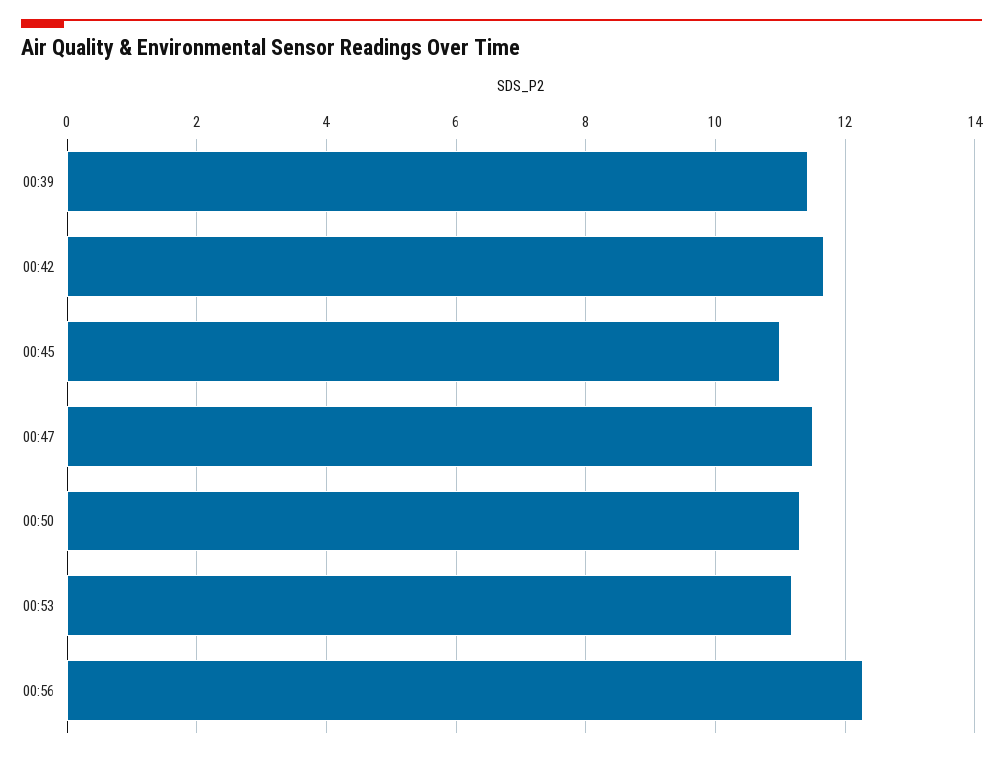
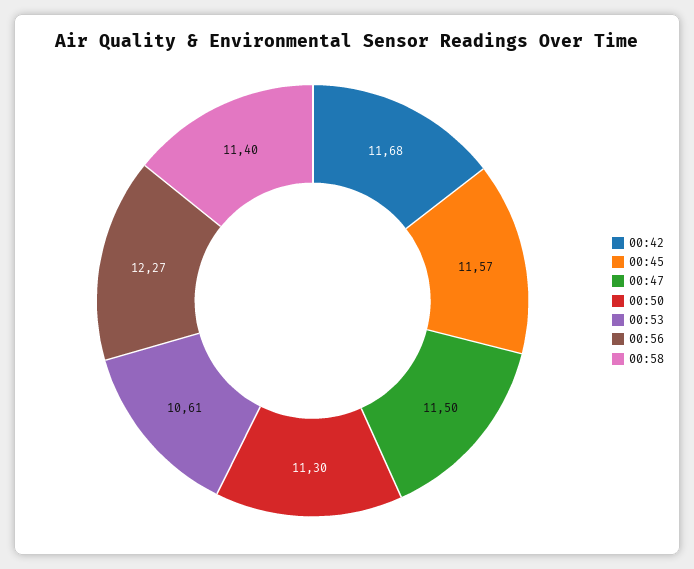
00:39: 11.4 -> none
00:45: 11 -> 11.57
00:53: 11.2 -> 10.61
00:58: none -> 11.4

